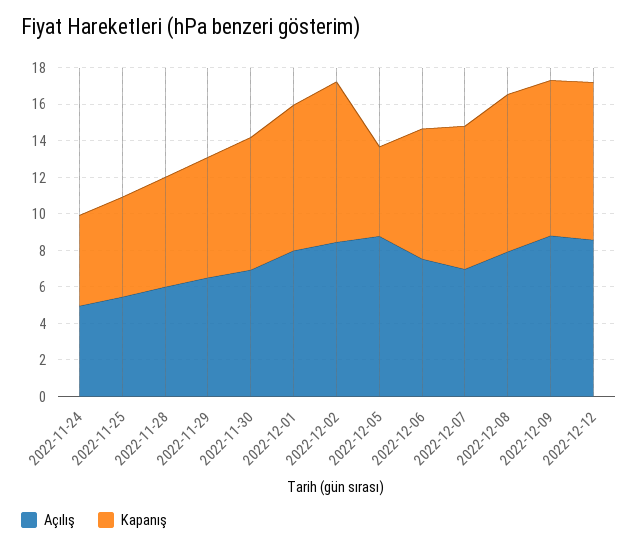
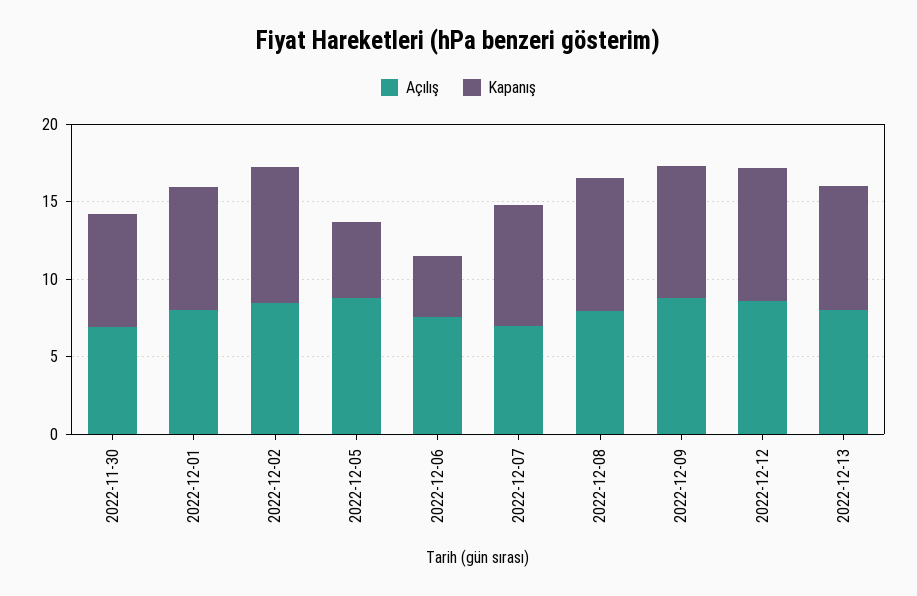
Açılış, 2022-11-24: 5 -> none
Kapanış, 2022-11-24: 5 -> none
Açılış, 2022-11-25: 5.5 -> none
Kapanış, 2022-11-25: 5.5 -> none
Açılış, 2022-11-28: 6 -> none
Kapanış, 2022-11-28: 6 -> none
Açılış, 2022-11-29: 6.5 -> none
Kapanış, 2022-11-29: 6.5 -> none
Kapanış, 2022-12-06: 7 -> 4
Açılış, 2022-12-13: none -> 8
Kapanış, 2022-12-13: none -> 8

